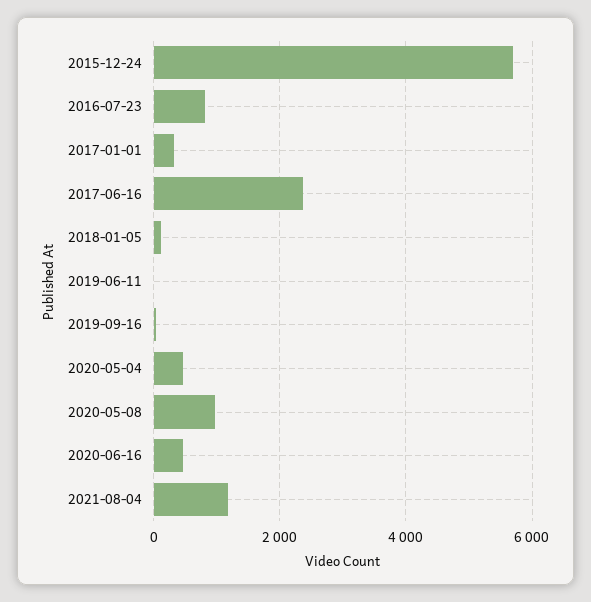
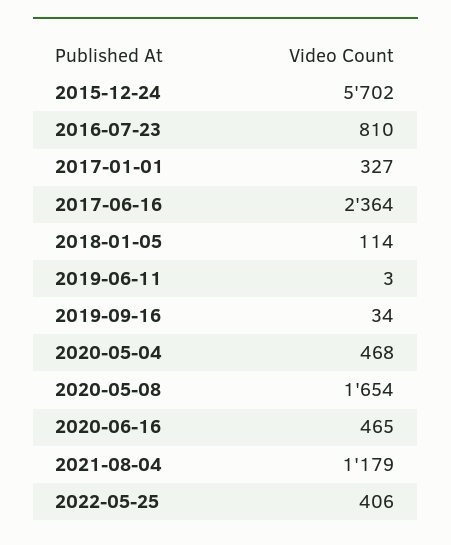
2020-05-08: 1000 -> 1654
2022-05-25: none -> 406

